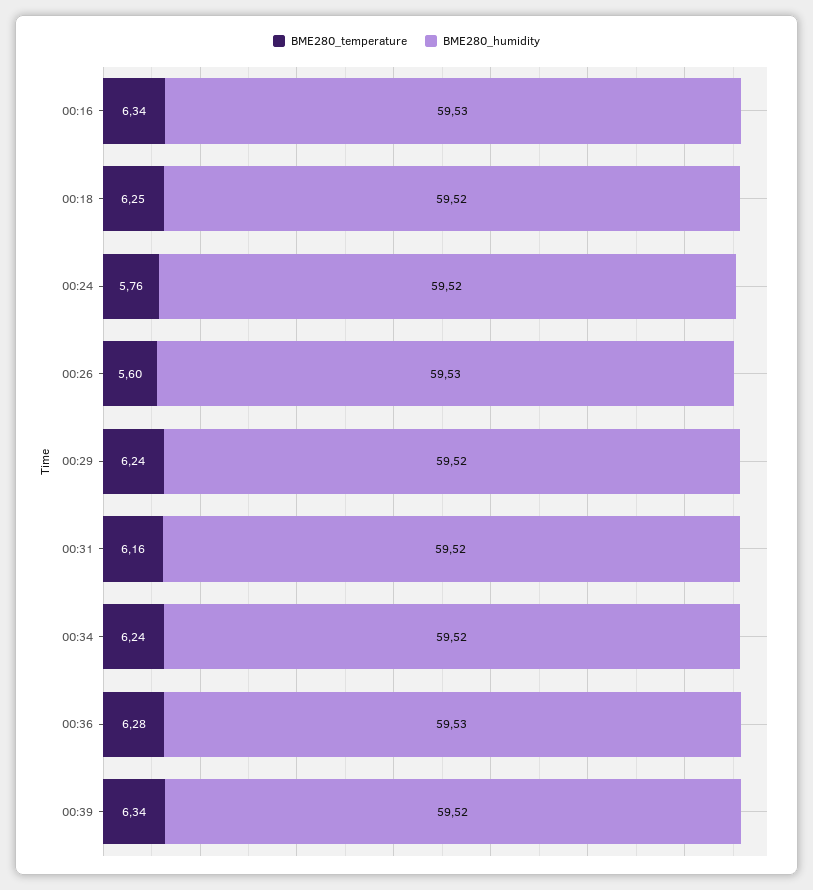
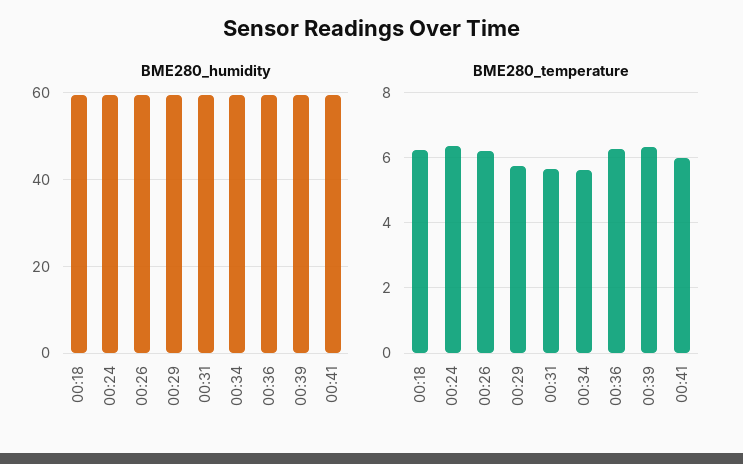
BME280_temperature, 00:16: 6.34 -> none
BME280_humidity, 00:16: 59.53 -> none
BME280_temperature, 00:24: 5.76 -> 6.4
BME280_temperature, 00:26: 5.6 -> 6.2
BME280_temperature, 00:29: 6.24 -> 5.8
BME280_temperature, 00:31: 6.16 -> 5.6
BME280_temperature, 00:34: 6.24 -> 5.6
BME280_humidity, 00:41: none -> 60
BME280_temperature, 00:41: none -> 6

